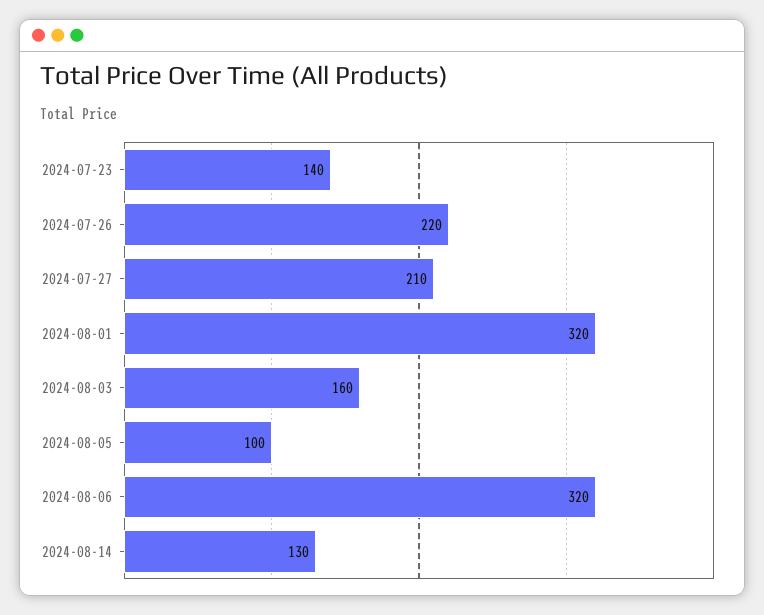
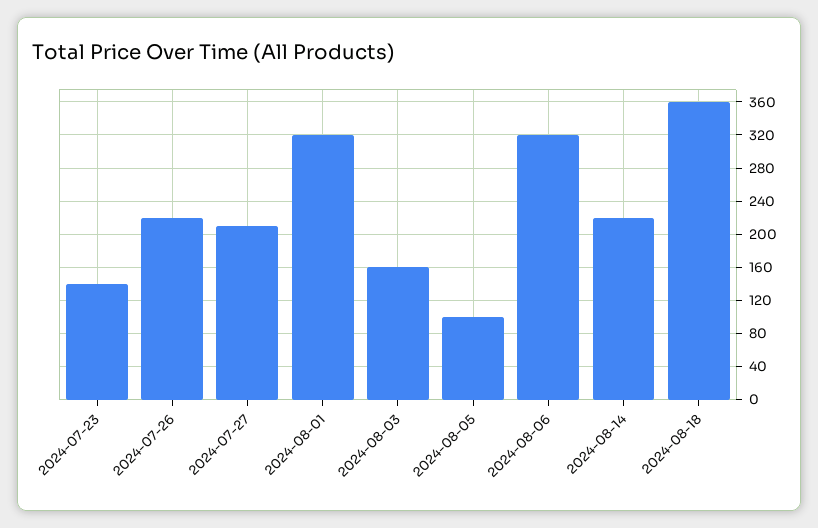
2024-08-14: 130 -> 220
2024-08-18: none -> 360

